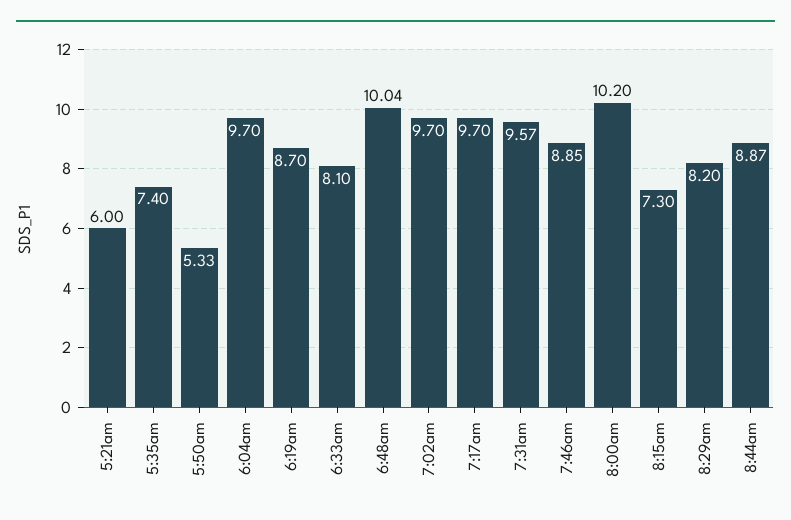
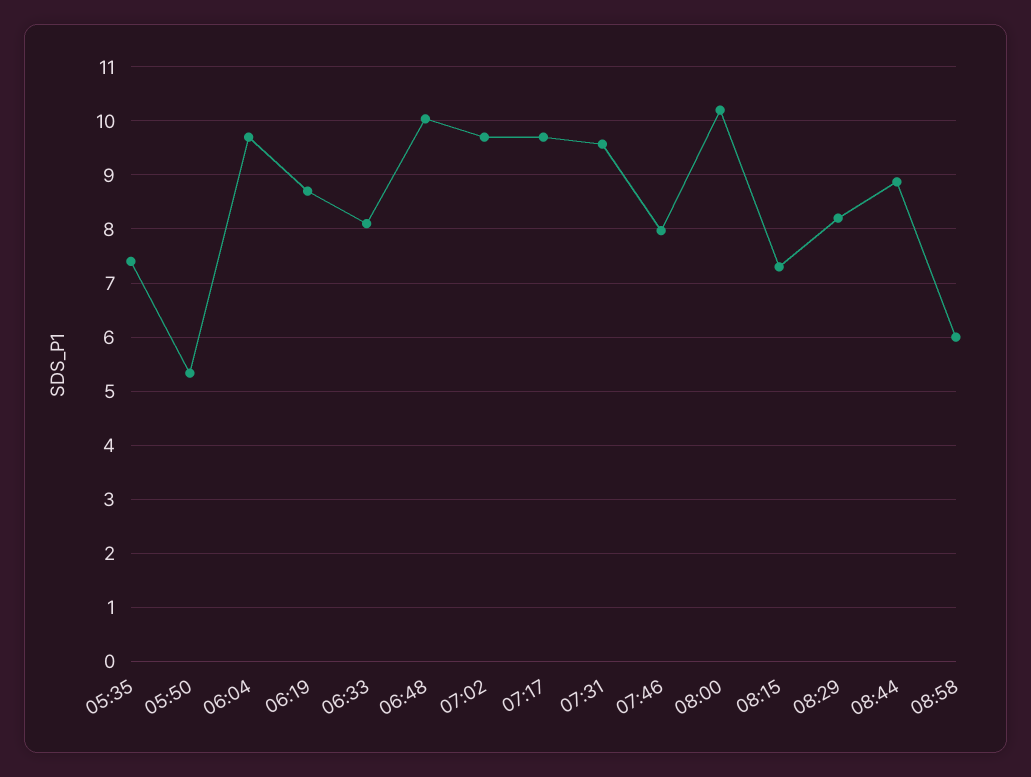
5:21am: 6 -> none
7:46am: 8.85 -> 8
08:58: none -> 6

